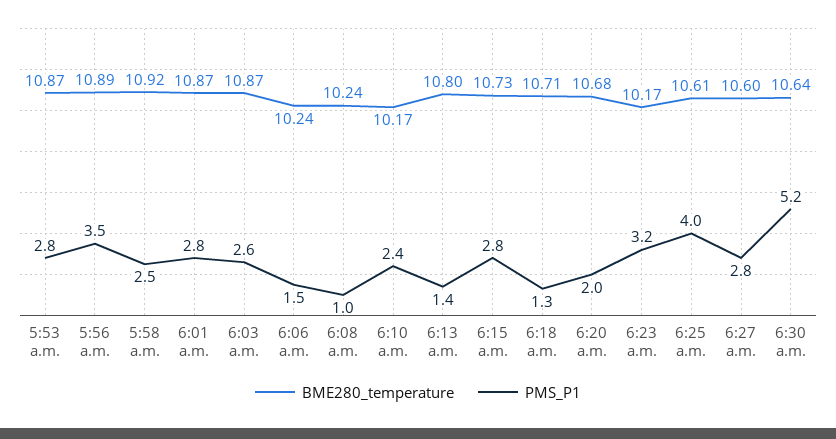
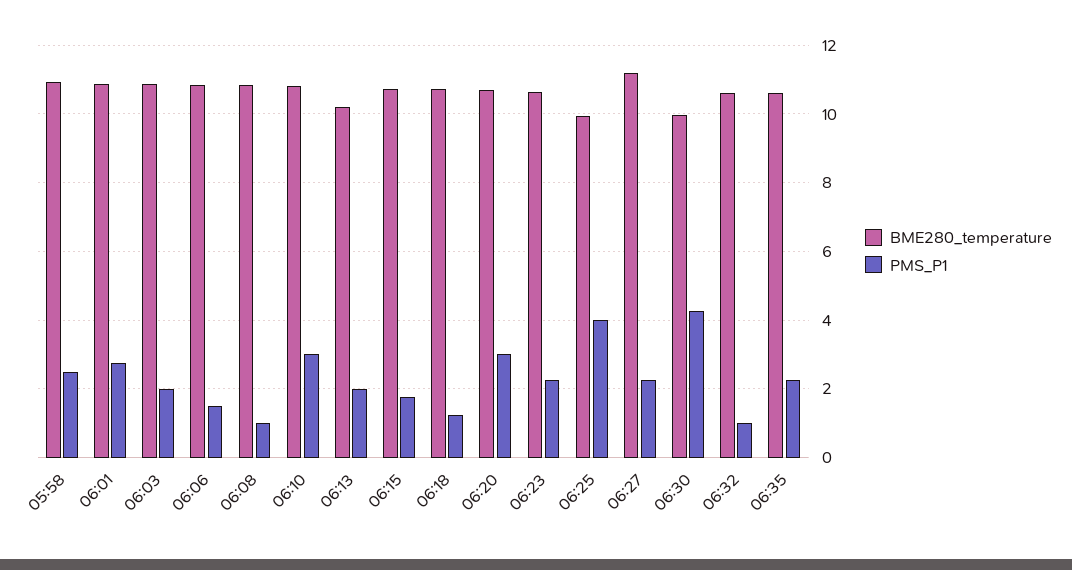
BME280_temperature, 5:53 a.m.: 10.87 -> none
PMS_P1, 5:53 a.m.: 2.8 -> none
BME280_temperature, 5:56 a.m.: 10.89 -> none
PMS_P1, 5:56 a.m.: 3.5 -> none
PMS_P1, 6:03 a.m.: 2.6 -> 2
BME280_temperature, 6:06 a.m.: 10.24 -> 10.8
BME280_temperature, 6:08 a.m.: 10.24 -> 10.8
BME280_temperature, 6:10 a.m.: 10.17 -> 10.8
PMS_P1, 6:10 a.m.: 2.4 -> 3
BME280_temperature, 6:13 a.m.: 10.8 -> 10.2
PMS_P1, 6:13 a.m.: 1.4 -> 2
PMS_P1, 6:15 a.m.: 2.8 -> 1.8
PMS_P1, 6:20 a.m.: 2 -> 3
BME280_temperature, 6:23 a.m.: 10.17 -> 10.6
PMS_P1, 6:23 a.m.: 3.2 -> 2.2
BME280_temperature, 6:25 a.m.: 10.61 -> 10
BME280_temperature, 6:27 a.m.: 10.6 -> 11.2
PMS_P1, 6:27 a.m.: 2.8 -> 2.2
BME280_temperature, 6:30 a.m.: 10.64 -> 10
PMS_P1, 6:30 a.m.: 5.2 -> 4.2
BME280_temperature, 06:32: none -> 10.6
PMS_P1, 06:32: none -> 1
BME280_temperature, 06:35: none -> 10.6
PMS_P1, 06:35: none -> 2.2

